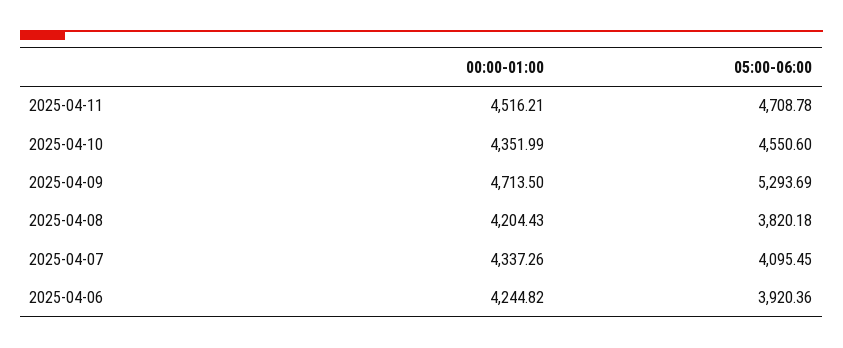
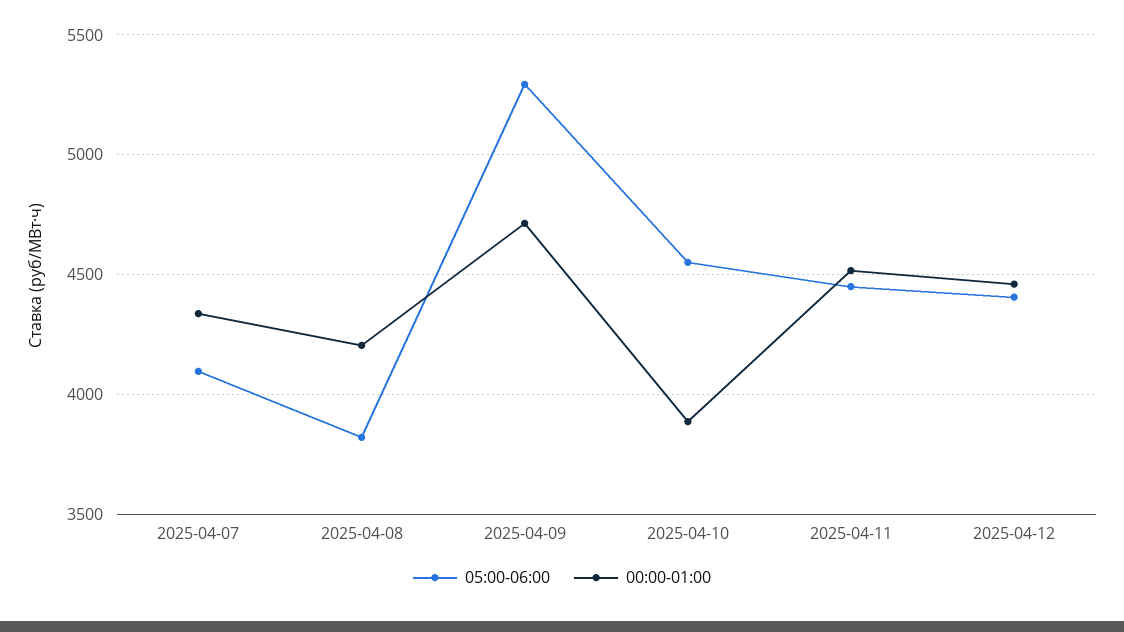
05:00-06:00, 2025-04-11: 4708.78 -> 4450
00:00-01:00, 2025-04-10: 4351.99 -> 3900
00:00-01:00, 2025-04-06: 4244.82 -> none
05:00-06:00, 2025-04-06: 3920.36 -> none
05:00-06:00, 2025-04-12: none -> 4400
00:00-01:00, 2025-04-12: none -> 4450

